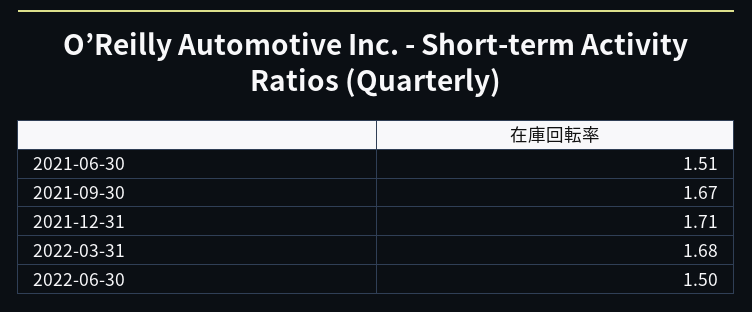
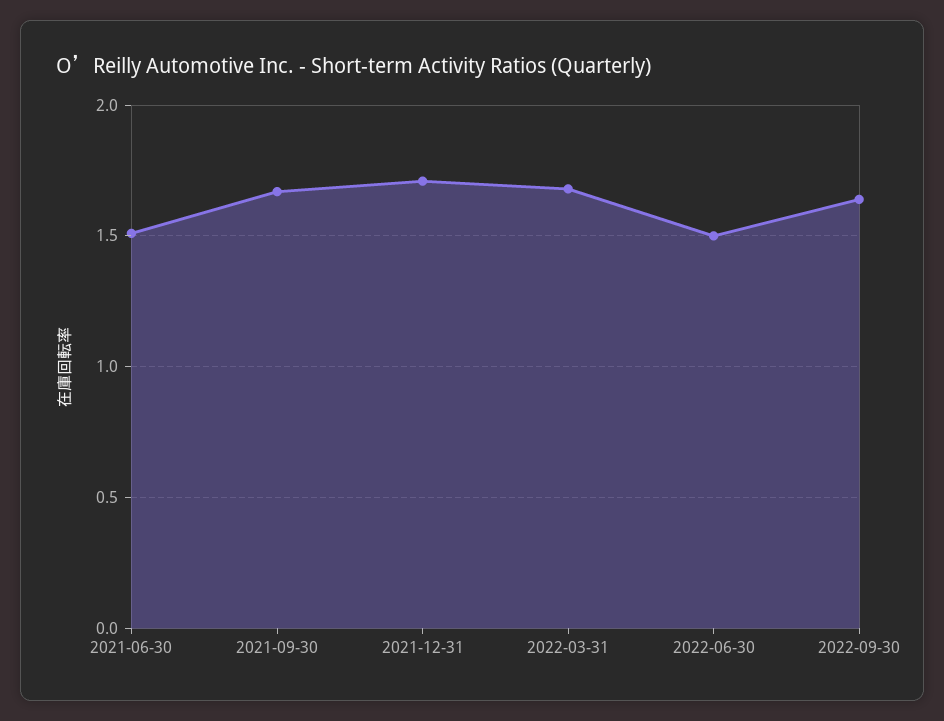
2022-09-30: none -> 1.65

